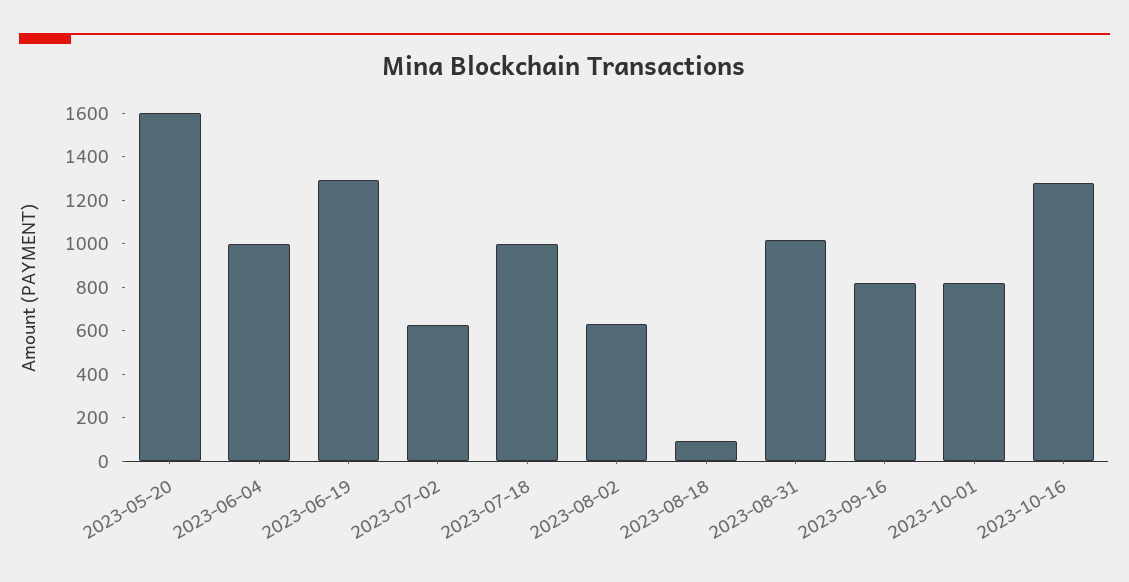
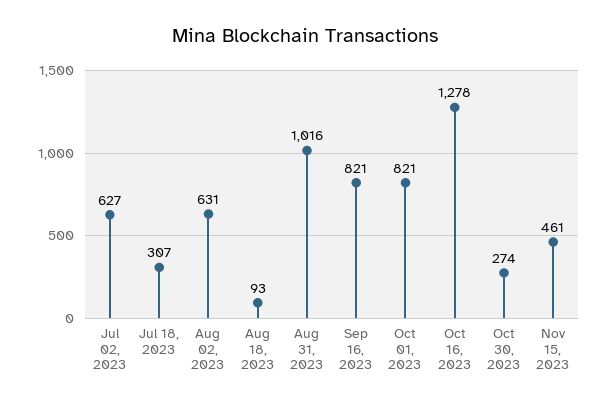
2023-05-20: 1600 -> none
2023-06-04: 1000 -> none
2023-06-19: 1300 -> none
2023-07-18: 1000 -> 307
Oct 30, 2023: none -> 274
Nov 15, 2023: none -> 461

